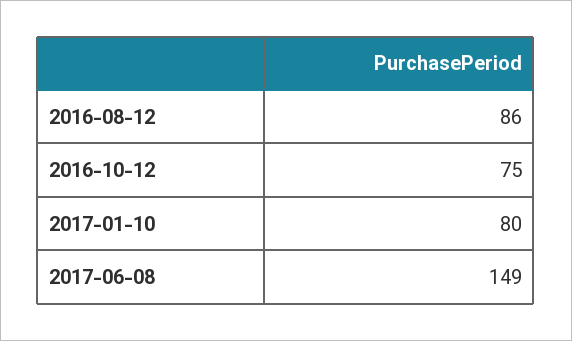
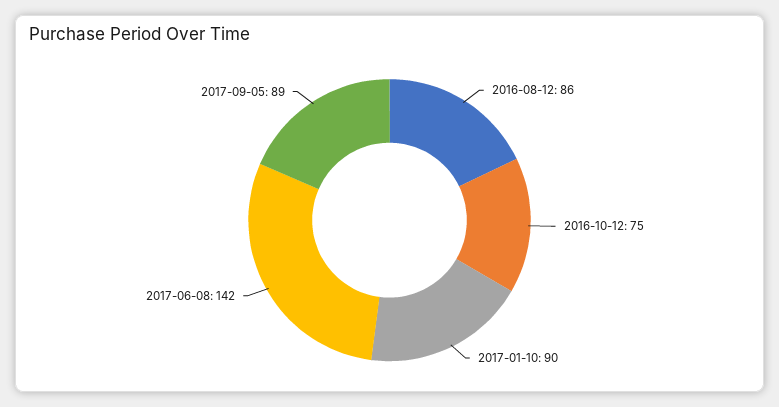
2017-01-10: 80 -> 90
2017-06-08: 149 -> 142
2017-09-05: none -> 89

